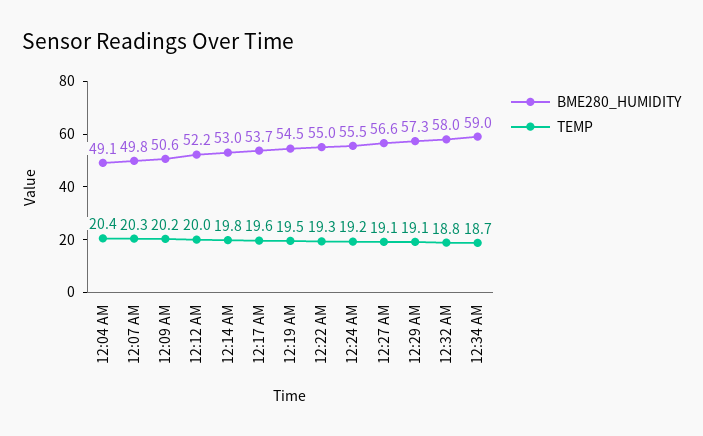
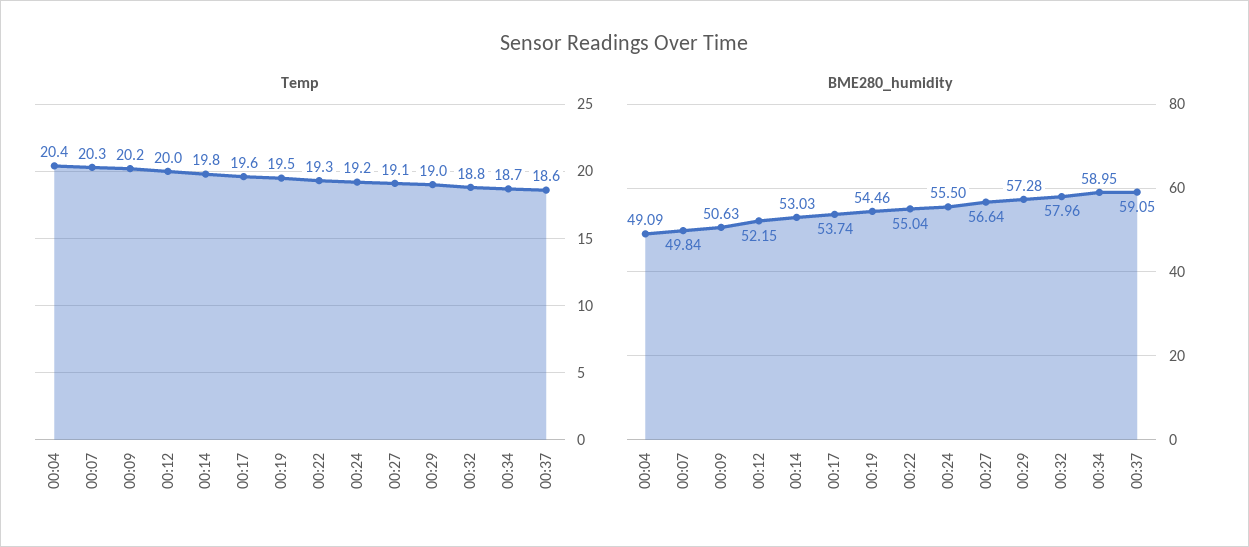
TEMP, 12:29 AM: 19.1 -> 19
TEMP, 00:37: none -> 18.6
BME280_HUMIDITY, 00:37: none -> 59.05

